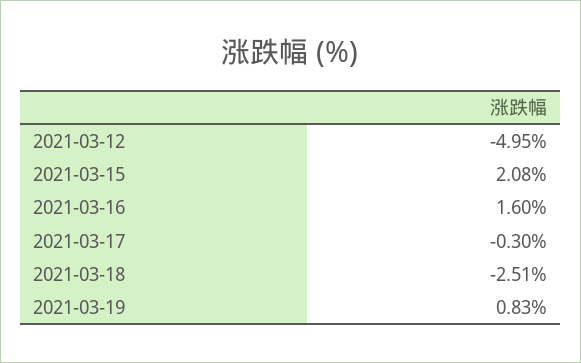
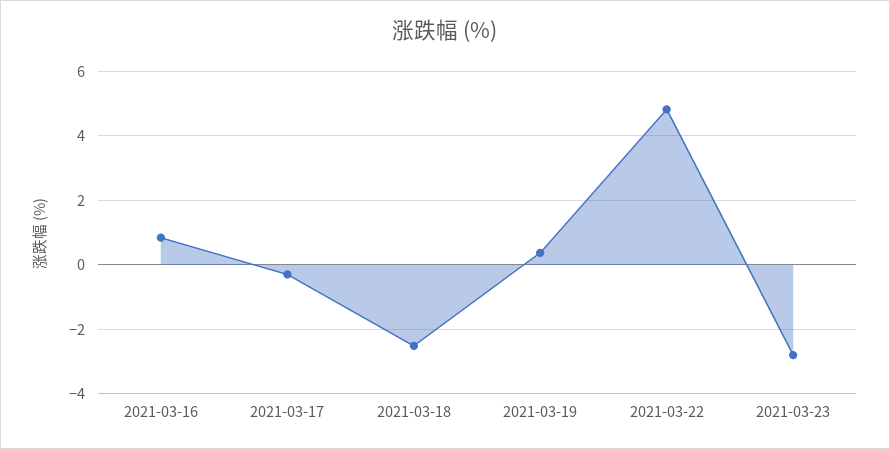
2021-03-12: -4.95 -> none
2021-03-15: 2.08 -> none
2021-03-16: 1.6 -> 0.8
2021-03-19: 0.83 -> 0.4
2021-03-22: none -> 4.8
2021-03-23: none -> -2.8

